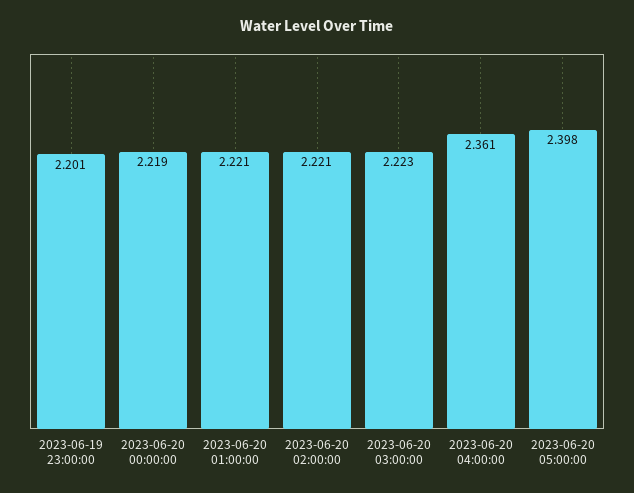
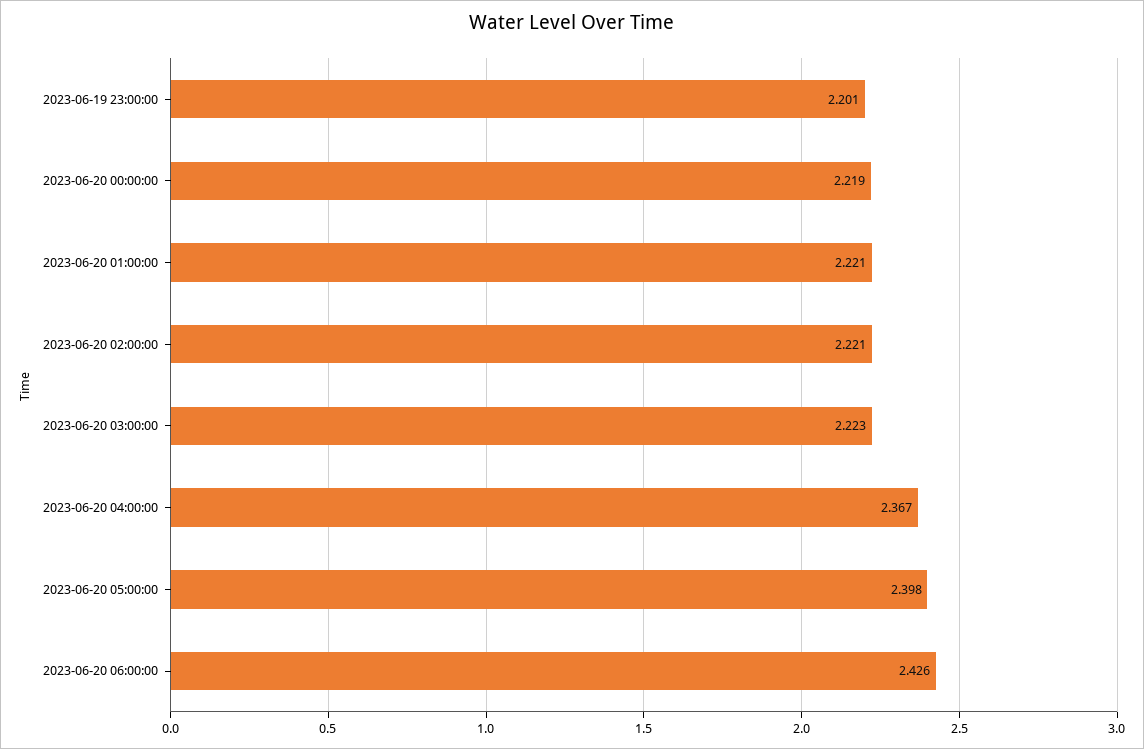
2023-06-20 04:00:00: 2.361 -> 2.367
2023-06-20 06:00:00: none -> 2.426

